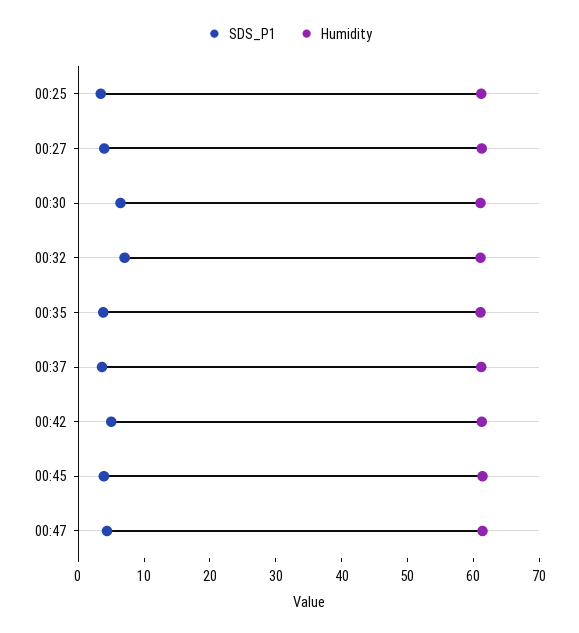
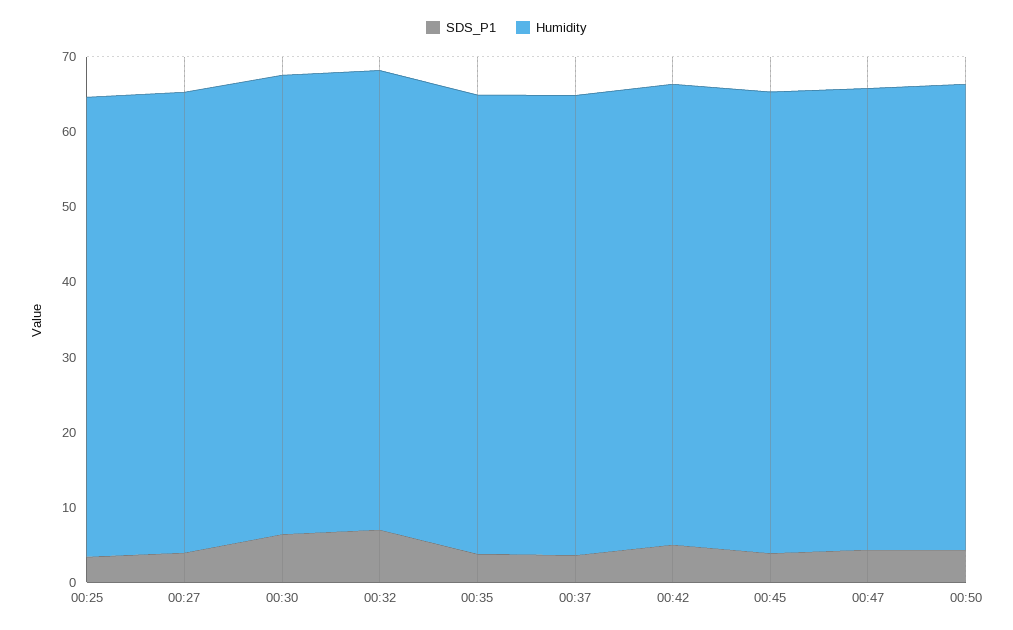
SDS_P1, 00:50: none -> 4
Humidity, 00:50: none -> 62

